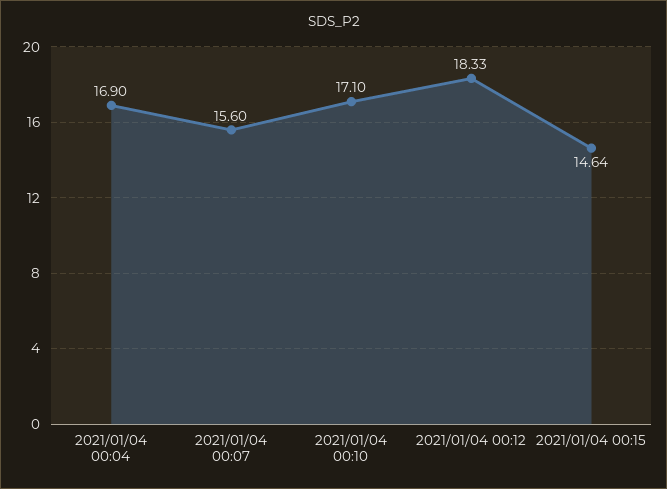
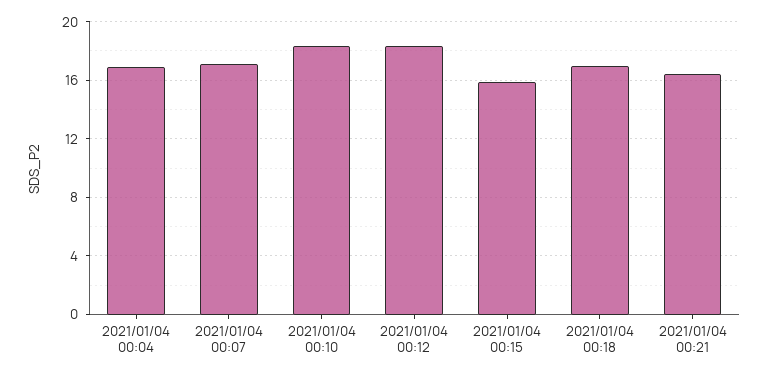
2021/01/04 00:07: 15.6 -> 17
2021/01/04 00:10: 17.1 -> 18.5
2021/01/04 00:15: 14.64 -> 16
2021/01/04 00:18: none -> 17
2021/01/04 00:21: none -> 16.5

